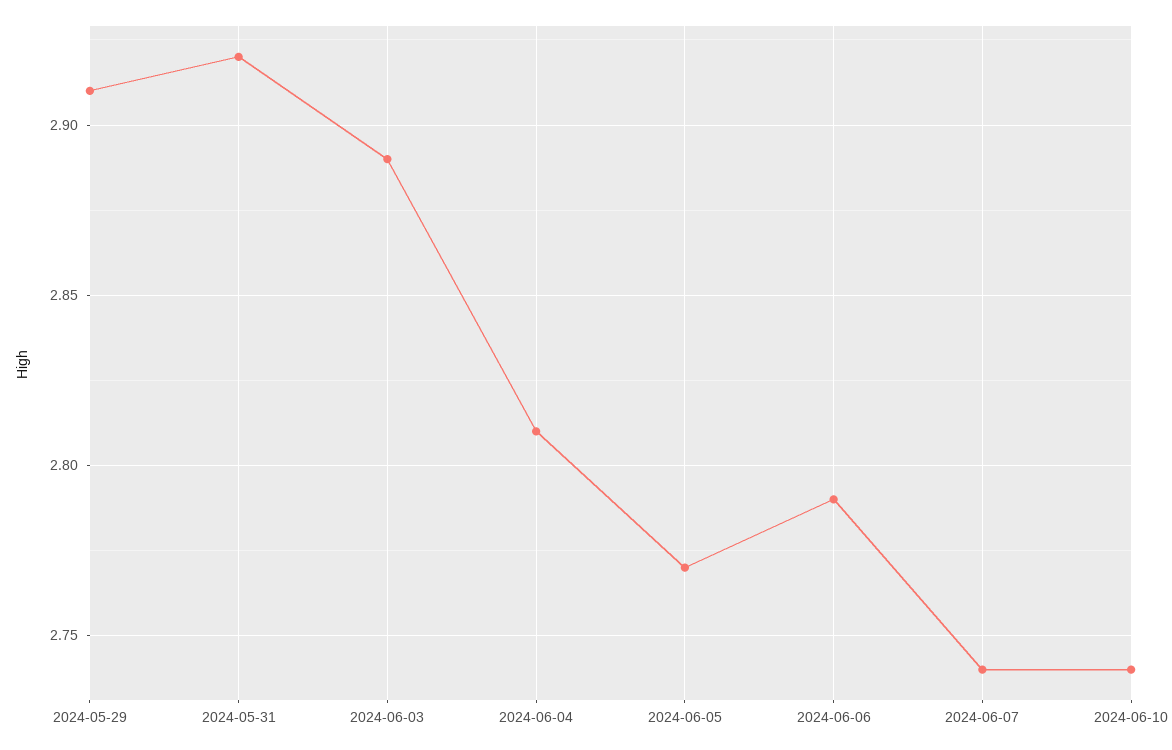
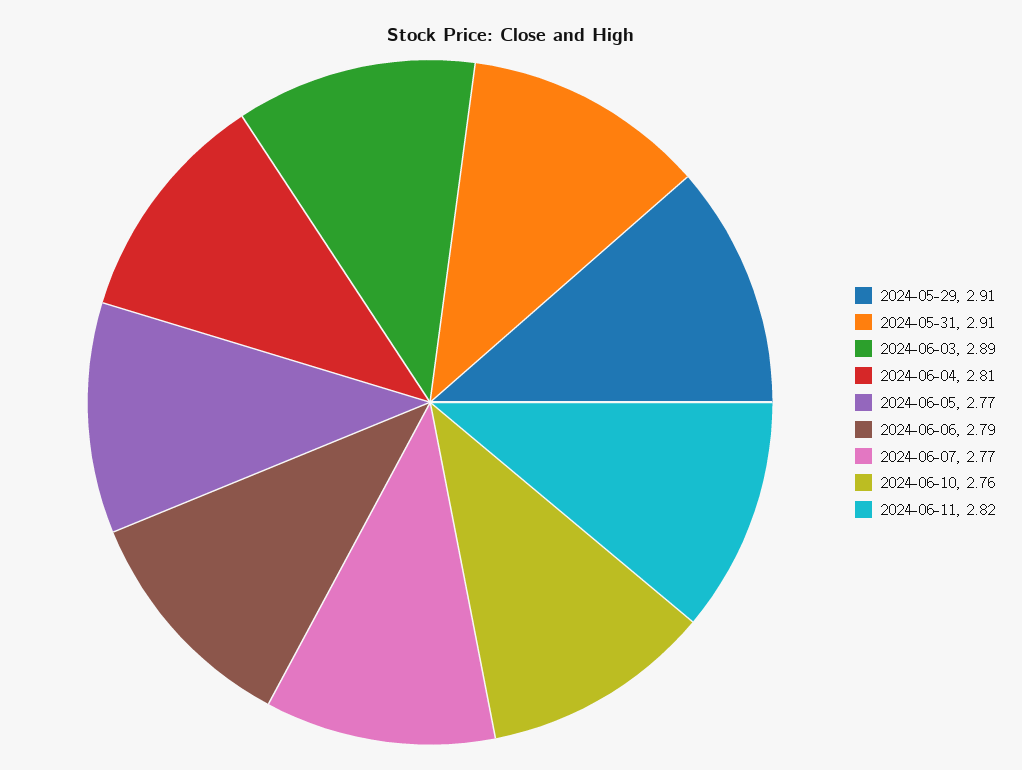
2024-05-31: 2.92 -> 2.91
2024-06-07: 2.74 -> 2.77
2024-06-10: 2.74 -> 2.76
2024-06-11: none -> 2.82

